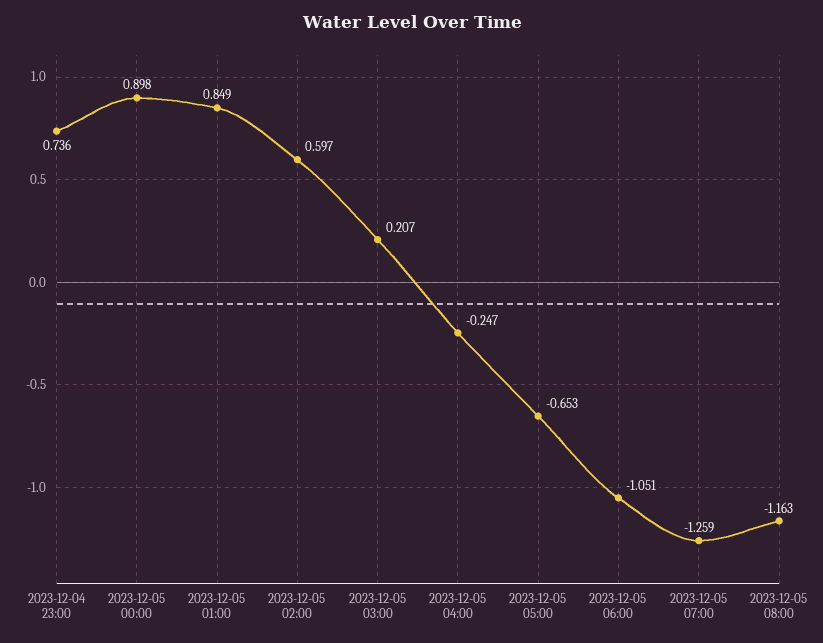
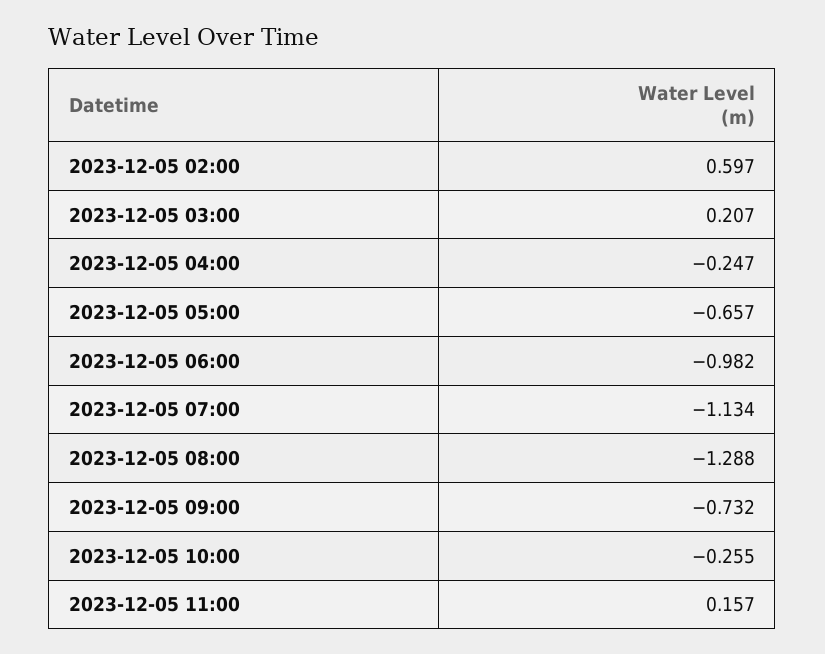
2023-12-04 23:00: 0.736 -> none
2023-12-05 00:00: 0.898 -> none
2023-12-05 01:00: 0.849 -> none
2023-12-05 05:00: -0.653 -> -0.657
2023-12-05 06:00: -1.051 -> -0.982
2023-12-05 07:00: -1.259 -> -1.134
2023-12-05 08:00: -1.163 -> -1.288
2023-12-05 09:00: none -> -0.732
2023-12-05 10:00: none -> -0.255
2023-12-05 11:00: none -> 0.157

